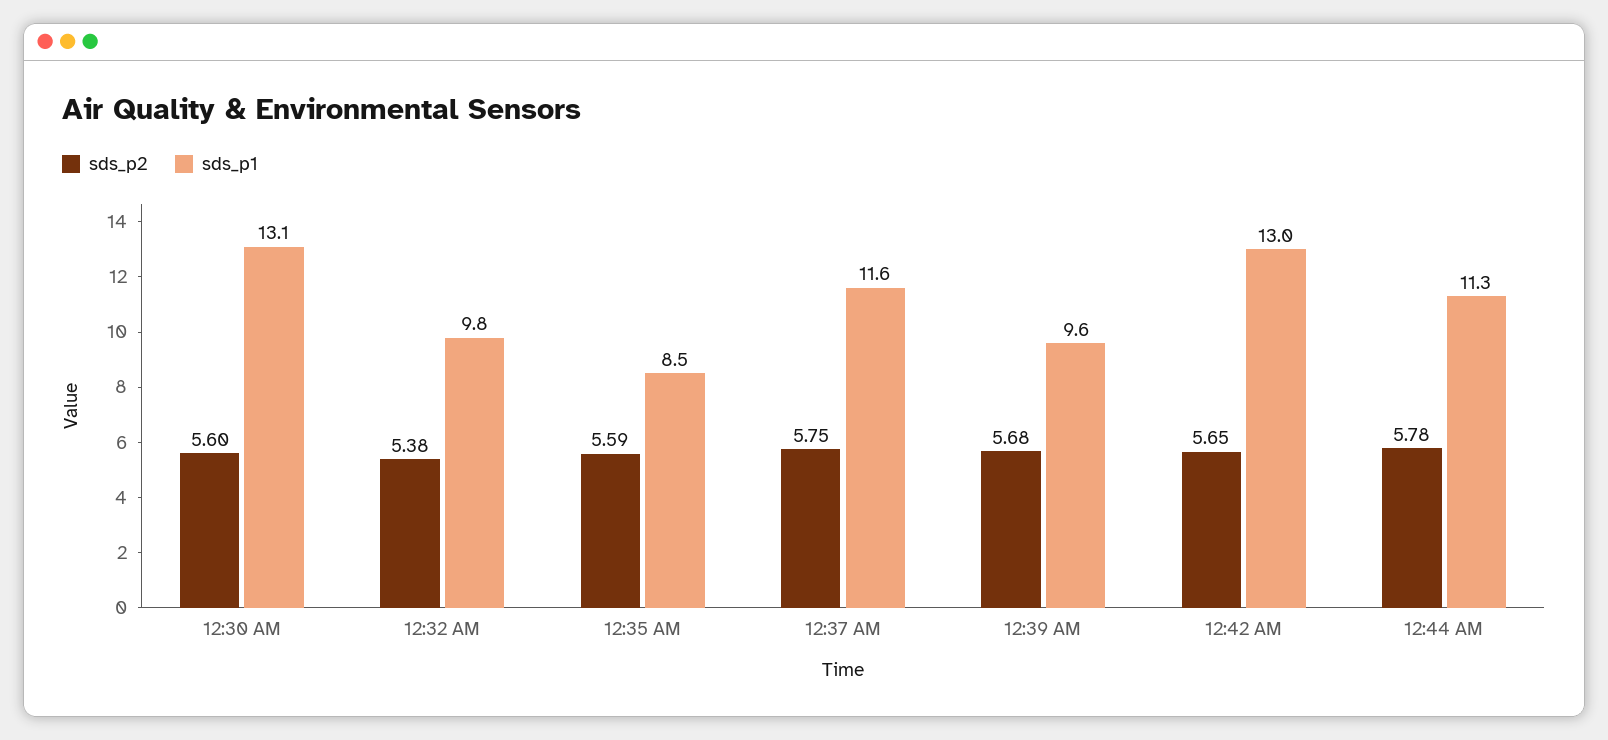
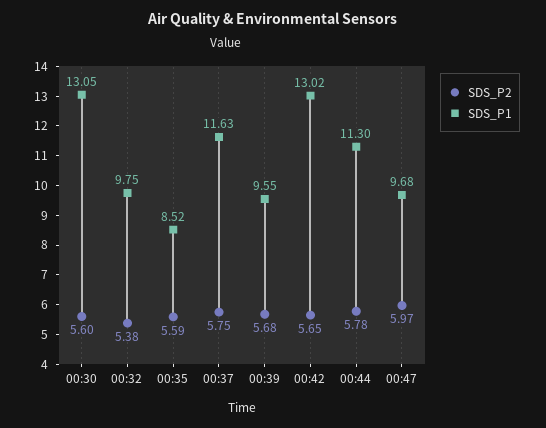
sds_p2, 00:47: none -> 5.97
sds_p1, 00:47: none -> 9.68

